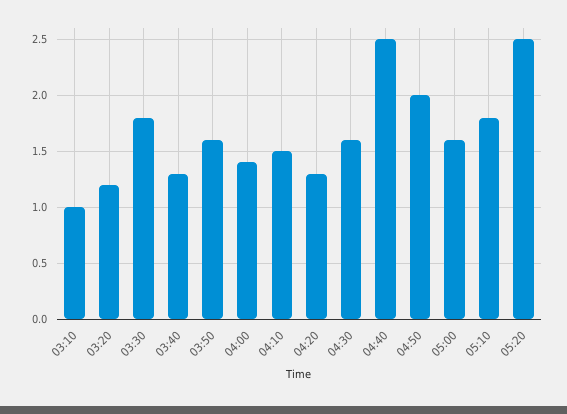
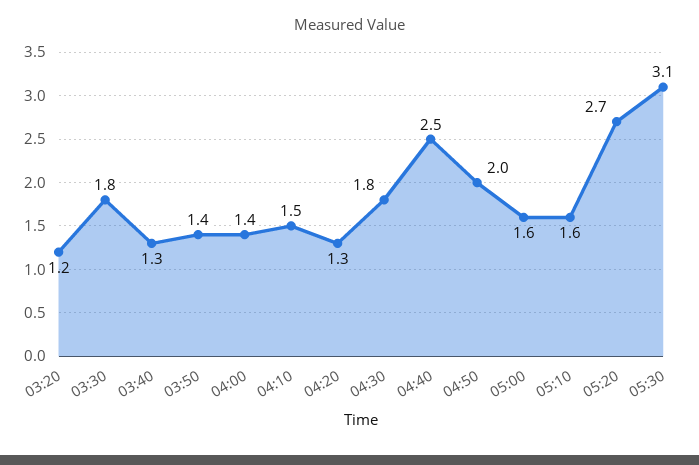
03:10: 1 -> none
03:50: 1.6 -> 1.4
04:30: 1.6 -> 1.8
05:10: 1.8 -> 1.6
05:20: 2.5 -> 2.7
05:30: none -> 3.1

